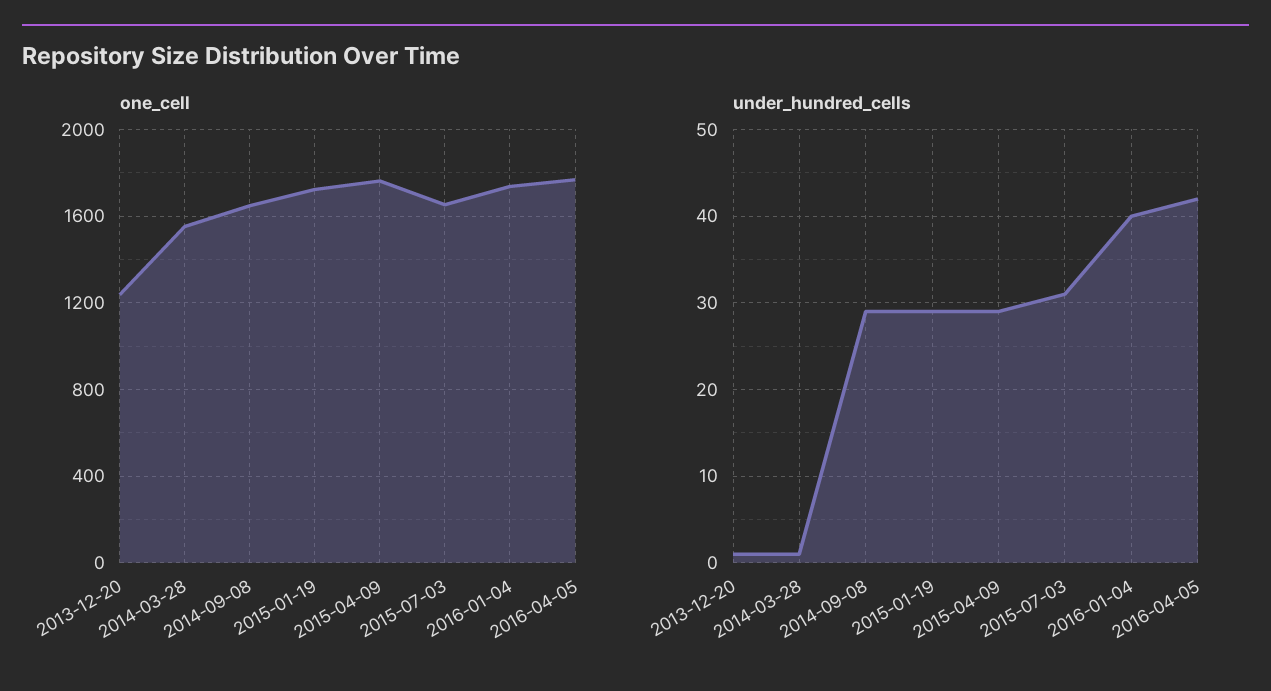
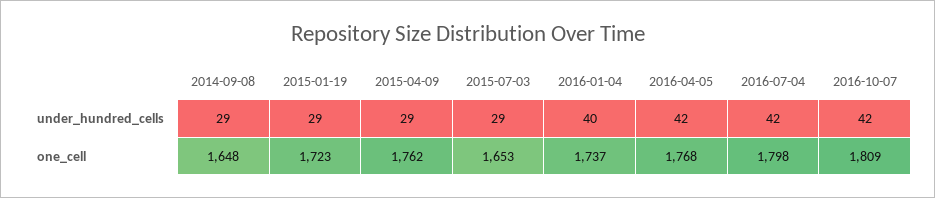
one_cell, 2013-12-20: 1250 -> none
one_cell, 2014-03-28: 1550 -> none
under_hundred_cells, 2013-12-20: 1 -> none
under_hundred_cells, 2014-03-28: 1 -> none
under_hundred_cells, 2015-07-03: 31 -> 29
under_hundred_cells, 2016-07-04: none -> 42
under_hundred_cells, 2016-10-07: none -> 42
one_cell, 2016-07-04: none -> 1798
one_cell, 2016-10-07: none -> 1809

